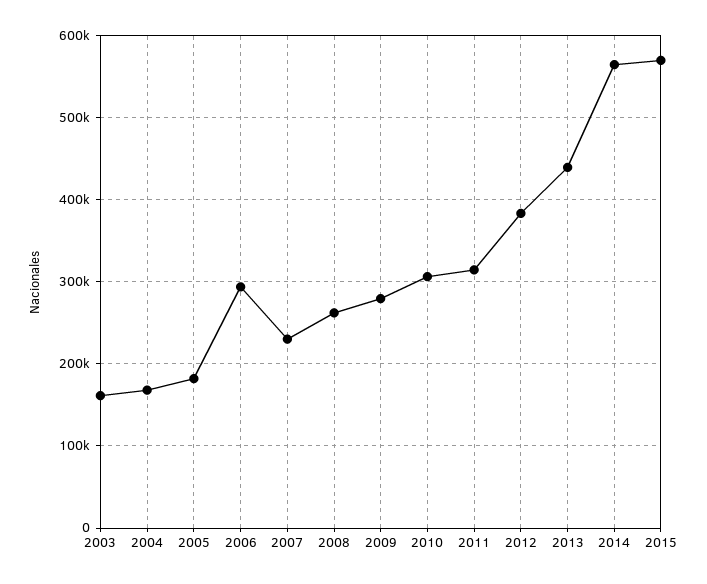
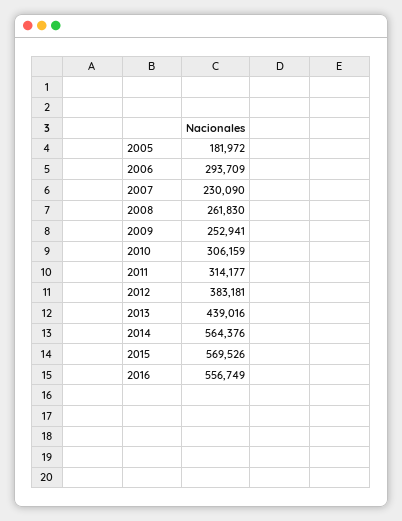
2003: 160000 -> none
2004: 170000 -> none
2009: 280000 -> 252941
2016: none -> 556749

